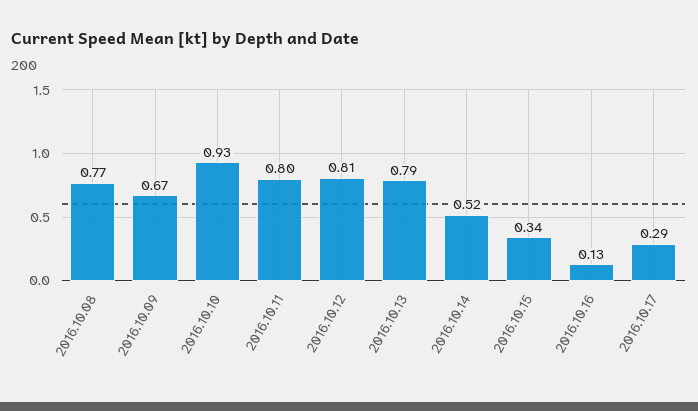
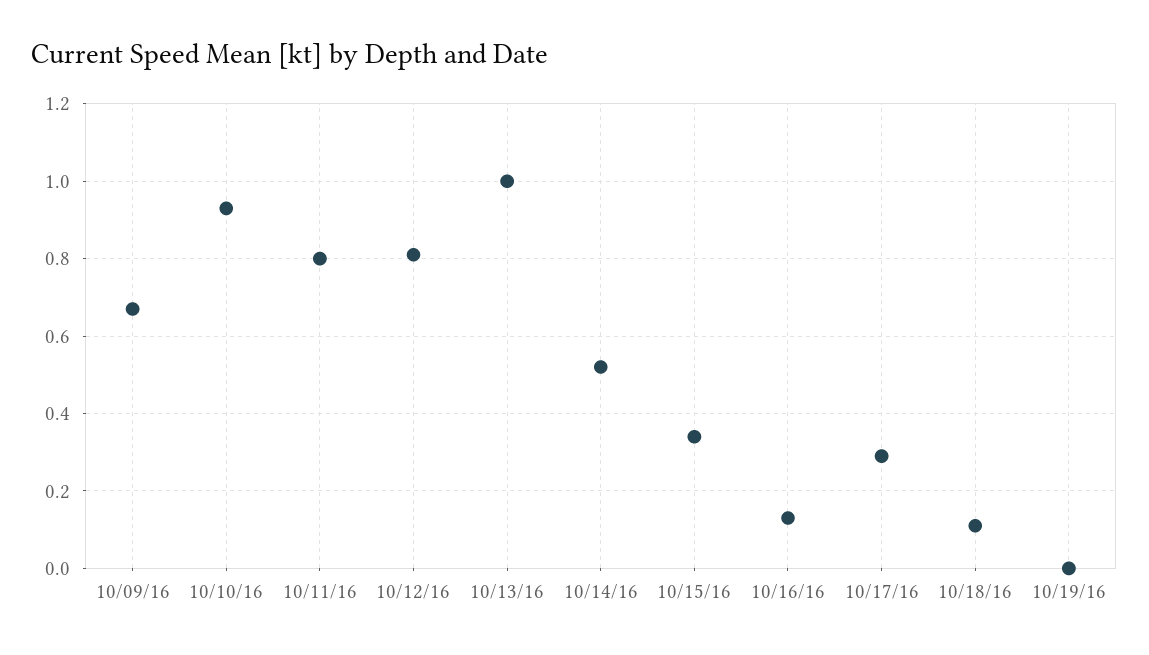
2016.10.08: 0.77 -> none
2016.10.13: 0.79 -> 1
10/18/16: none -> 0.1
10/19/16: none -> 0

